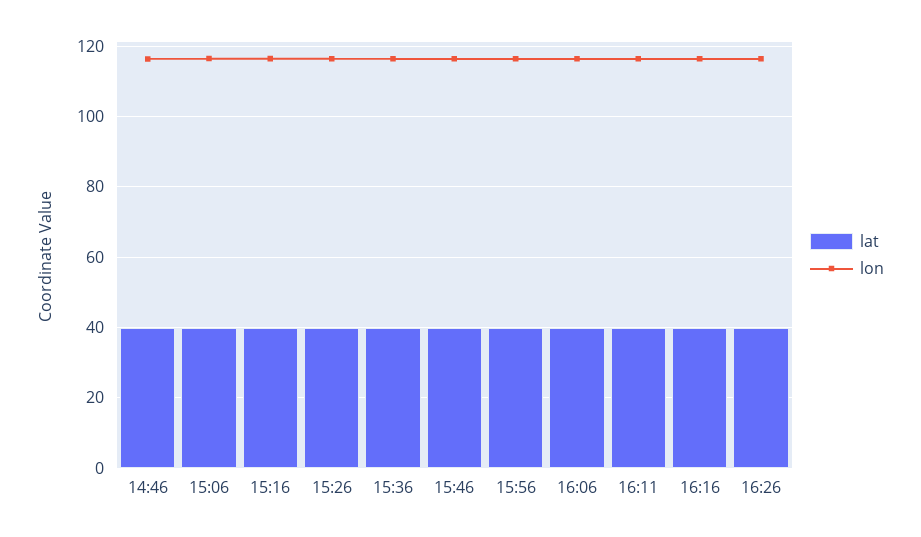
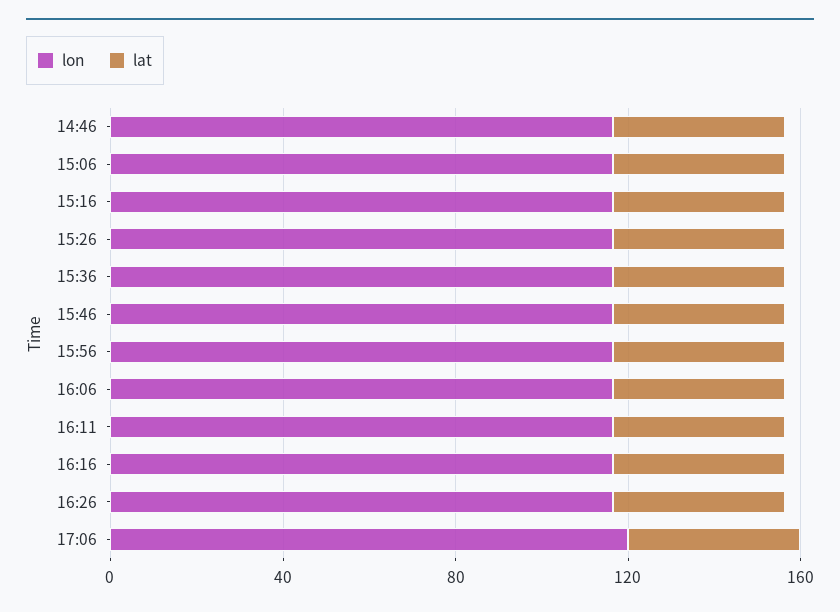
lon, 17:06: none -> 120
lat, 17:06: none -> 40

